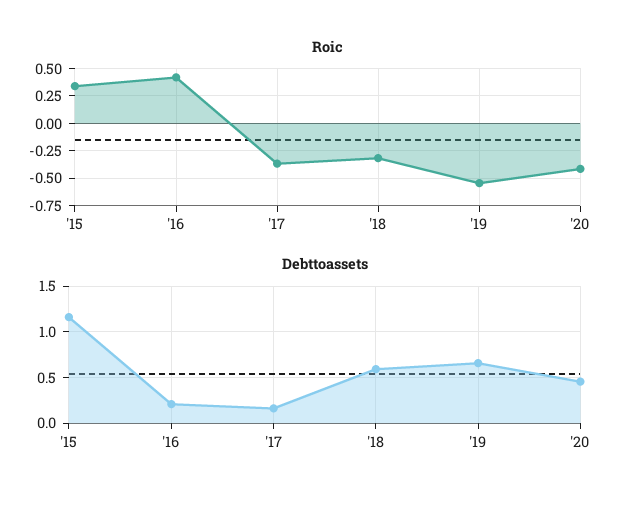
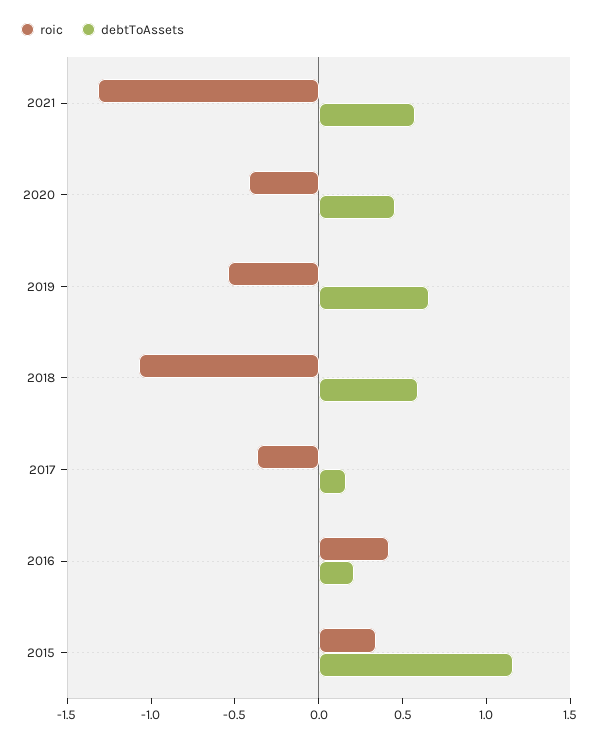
Roic, '18: -0.25 -> -1.1
Roic, 2021: none -> -1.3
Debttoassets, 2021: none -> 0.6

